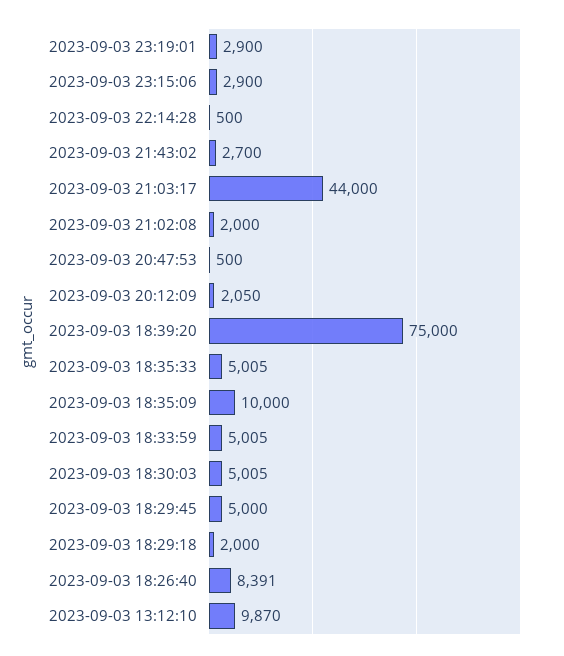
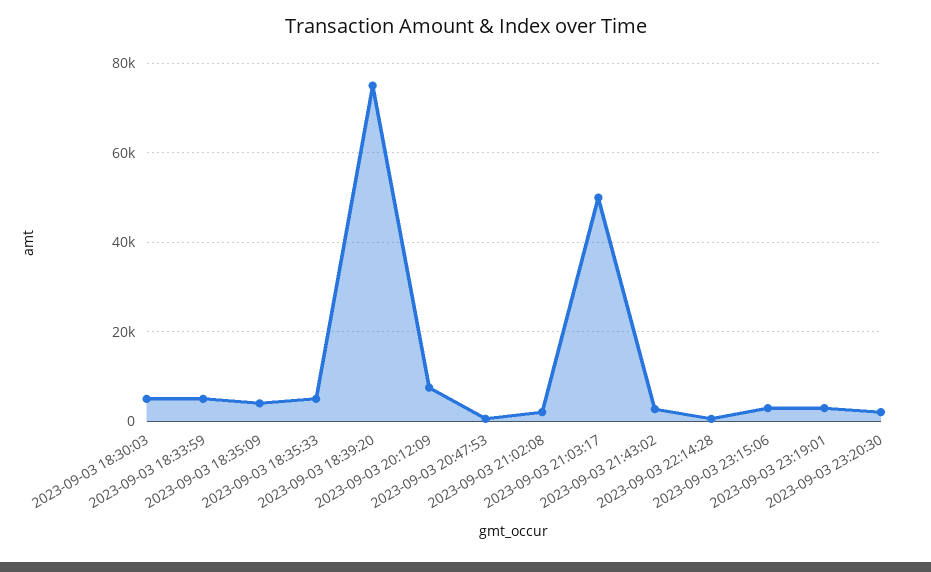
2023-09-03 21:03:17: 44000 -> 50000
2023-09-03 20:12:09: 2050 -> 8000
2023-09-03 18:35:09: 10000 -> 4000
2023-09-03 18:29:45: 5000 -> none
2023-09-03 18:29:18: 2000 -> none
2023-09-03 18:26:40: 8391 -> none
2023-09-03 13:12:10: 9870 -> none
2023-09-03 23:20:30: none -> 2000

